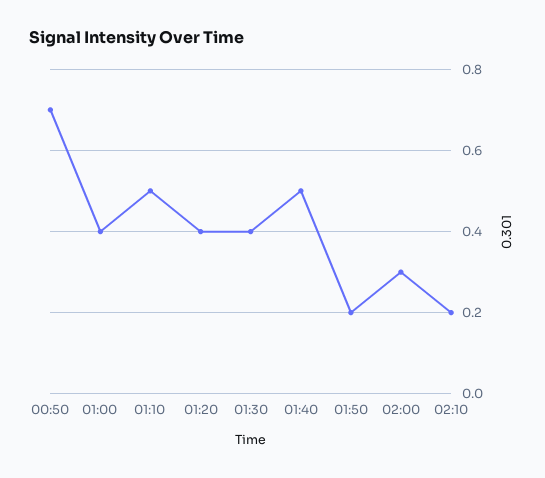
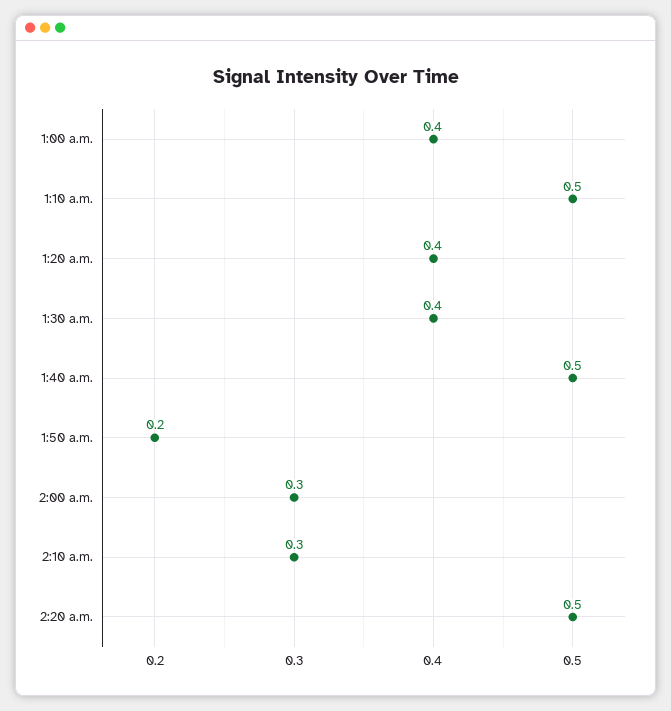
00:50: 0.7 -> none
02:10: 0.2 -> 0.3
2:20 a.m.: none -> 0.5

